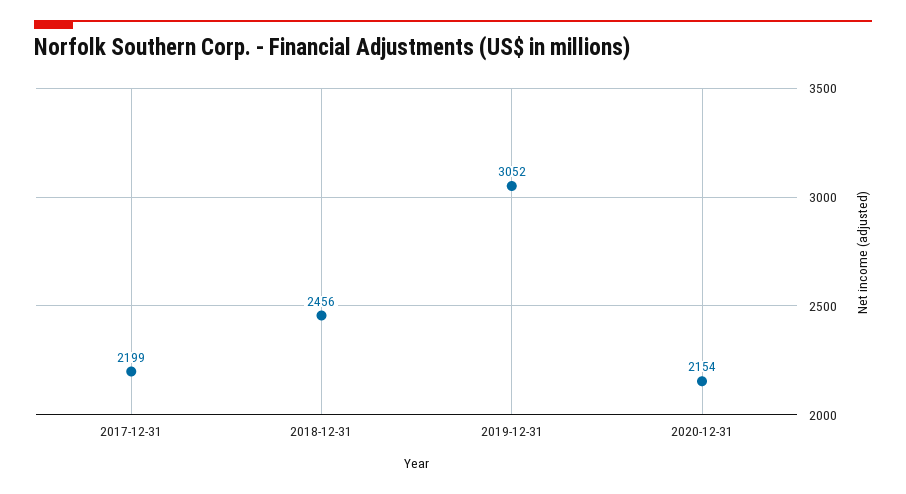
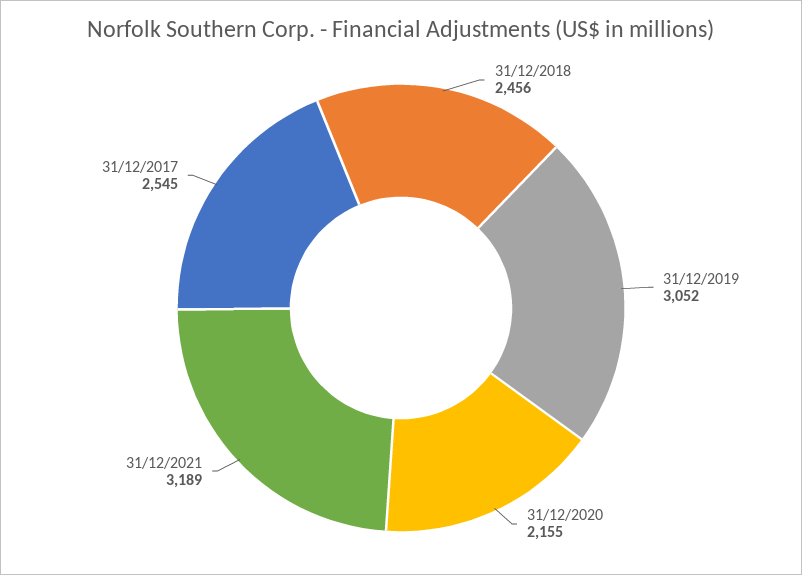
2017-12-31: 2199 -> 2545
2020-12-31: 2154 -> 2155
31/12/2021: none -> 3189

